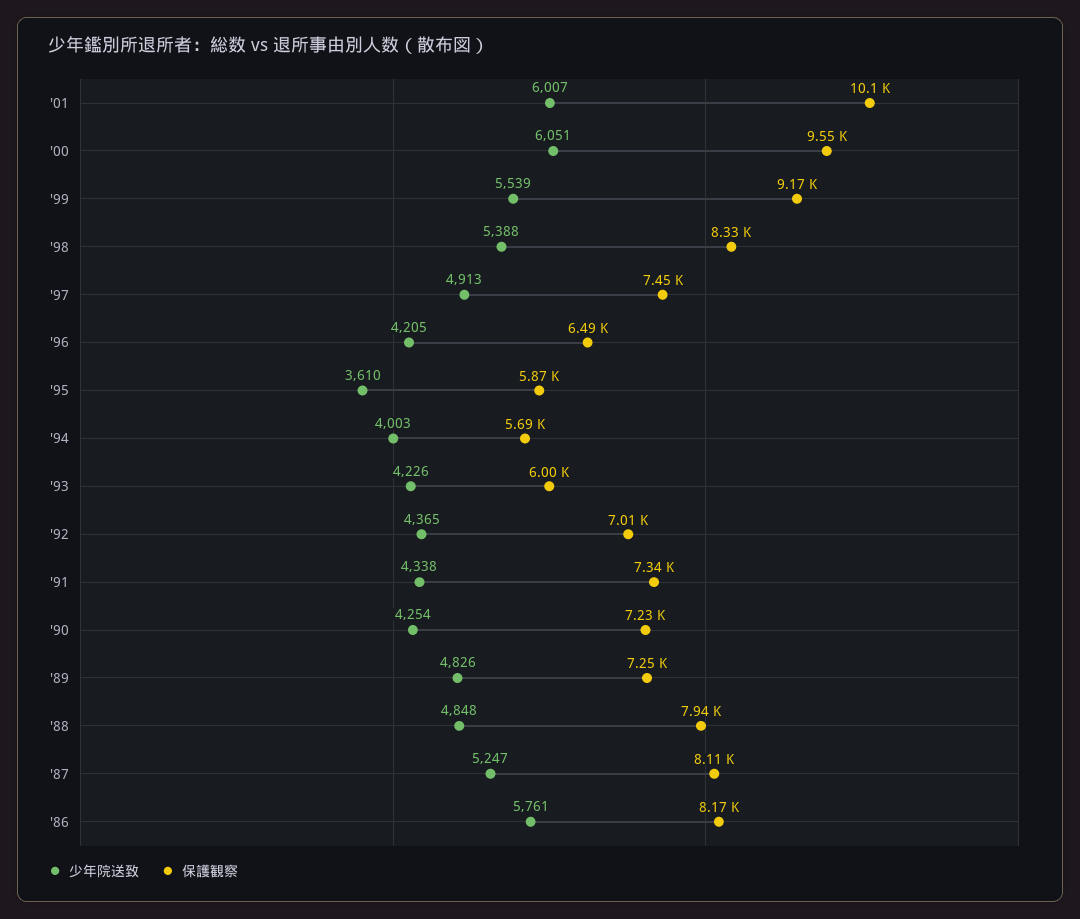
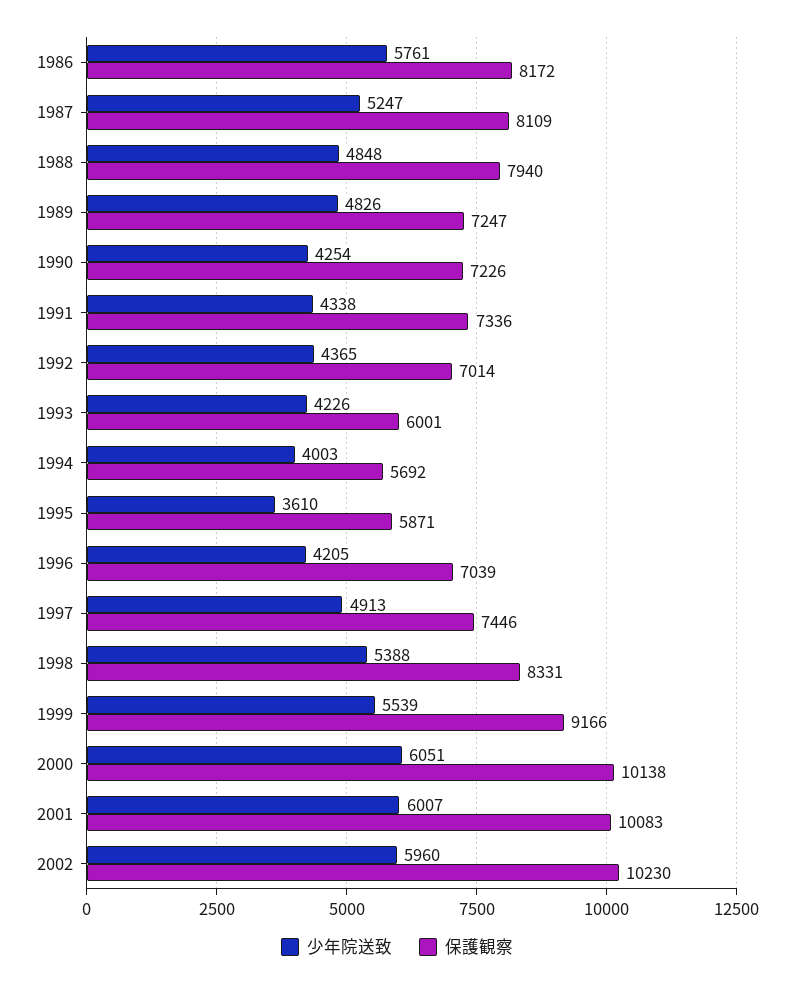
保護観察, '00: 9550 -> 10138
保護観察, '96: 6490 -> 7039
少年院送致, 2002: none -> 5960
保護観察, 2002: none -> 10230

